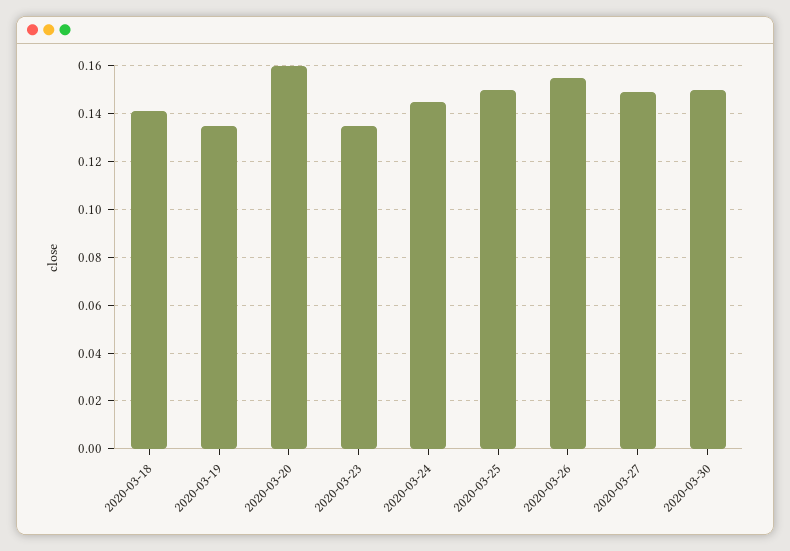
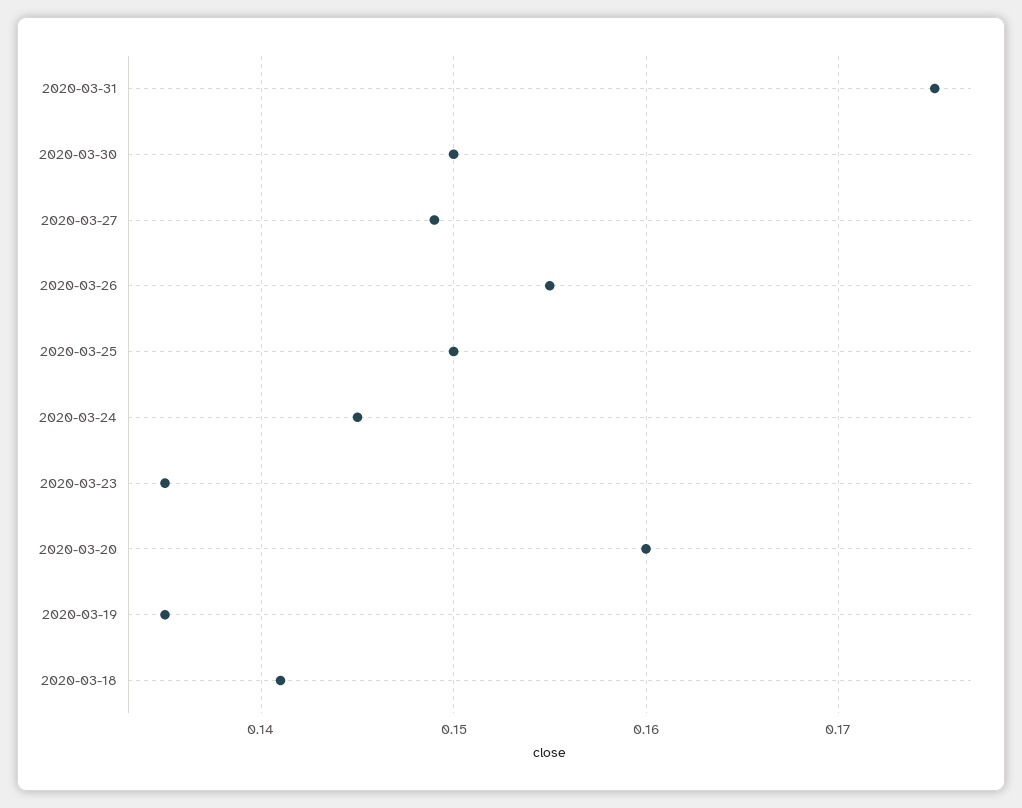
2020-03-31: none -> 0.175

